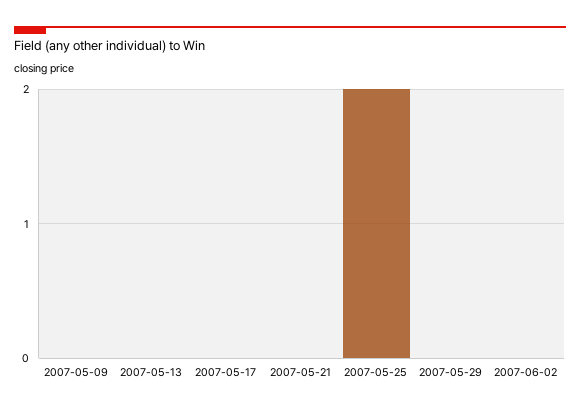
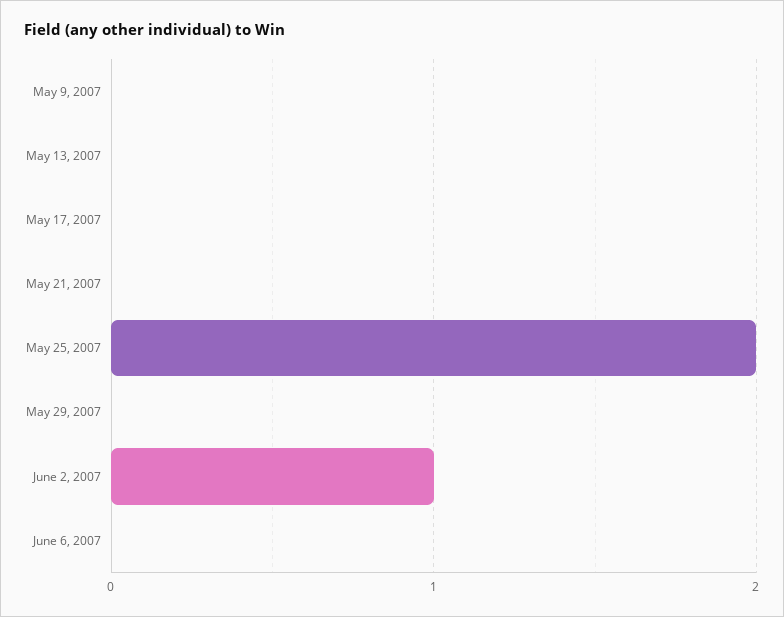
2007-06-02: 0 -> 1
June 6, 2007: none -> 0

